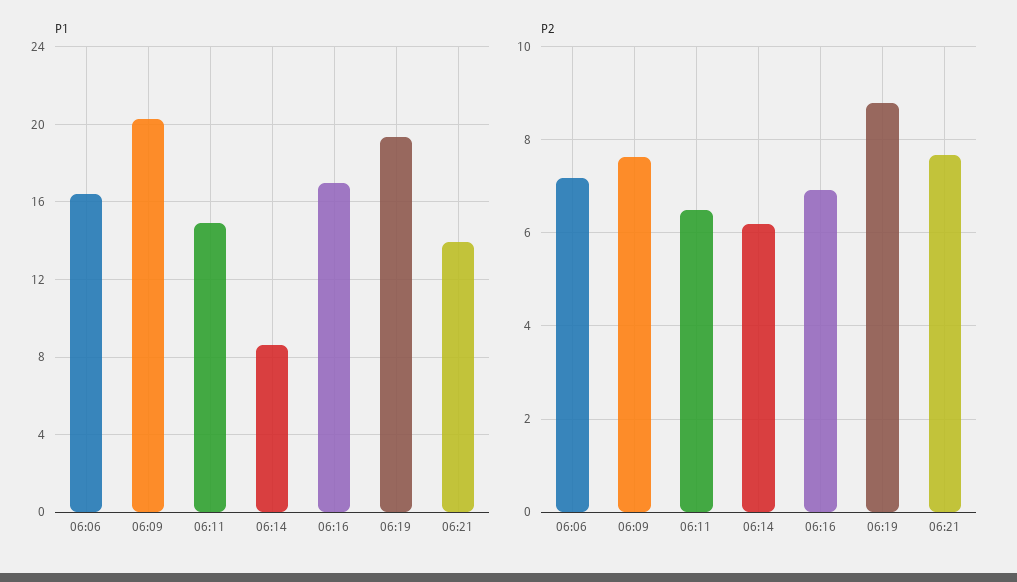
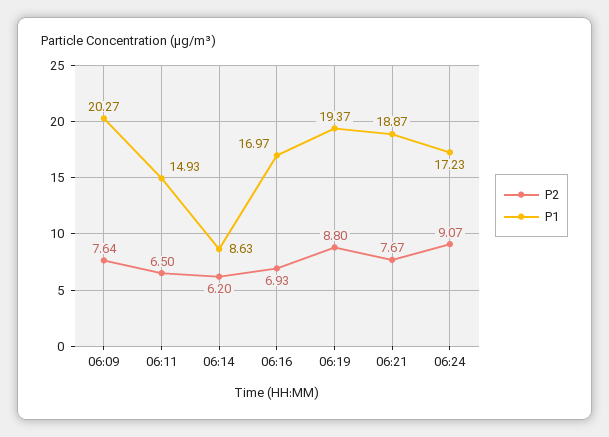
P1, 06:06: 16.5 -> none
P1, 06:21: 14 -> 18.87
P2, 06:06: 7.2 -> none
P2, 06:24: none -> 9.07
P1, 06:24: none -> 17.23

